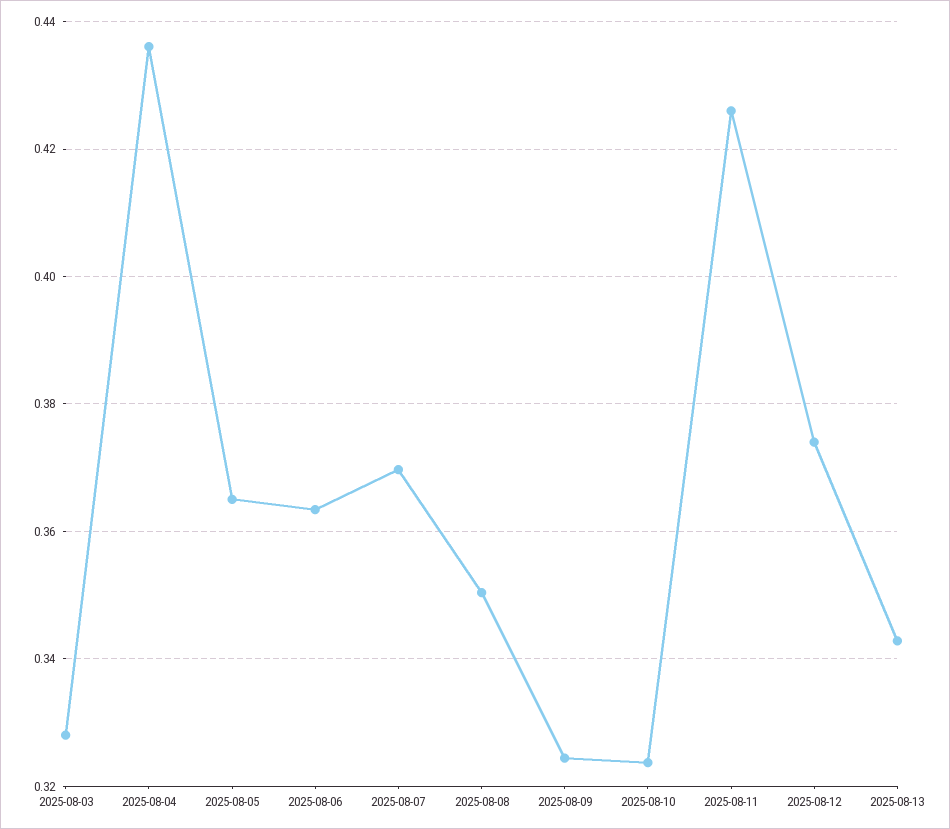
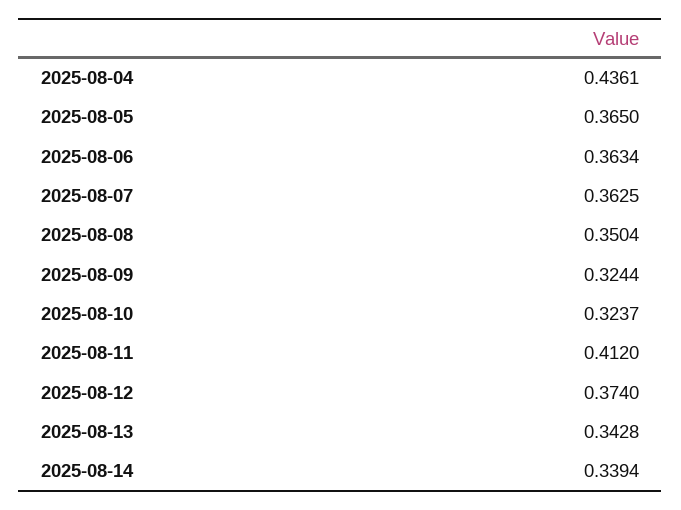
2025-08-03: 0.328 -> none
2025-08-07: 0.37 -> 0.3625
2025-08-11: 0.426 -> 0.412
2025-08-14: none -> 0.3394

